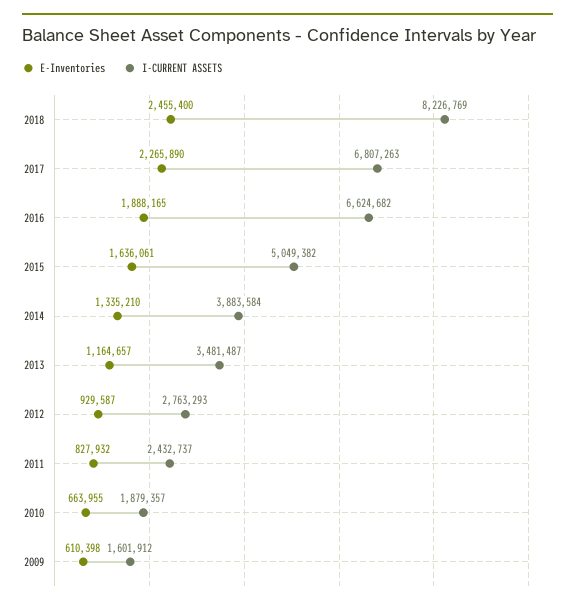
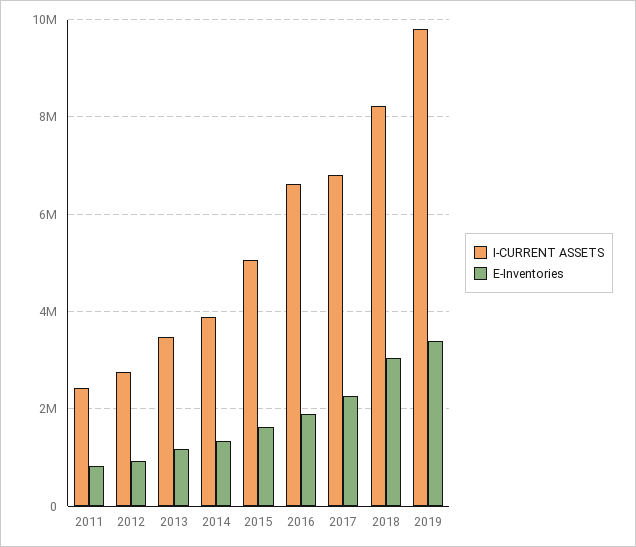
E-Inventories, 2018: 2455400 -> 3000000
E-Inventories, 2010: 663955 -> none
I-CURRENT ASSETS, 2010: 1879357 -> none
E-Inventories, 2009: 610398 -> none
I-CURRENT ASSETS, 2009: 1601912 -> none
I-CURRENT ASSETS, 2019: none -> 9800000
E-Inventories, 2019: none -> 3400000

